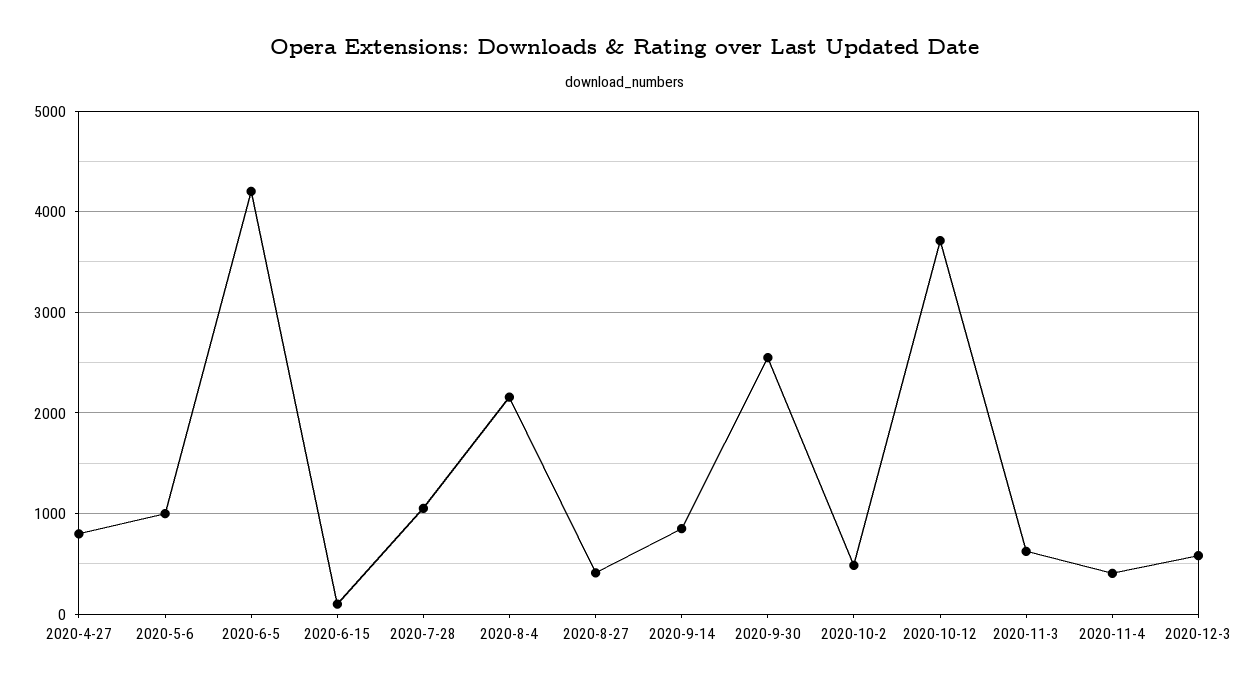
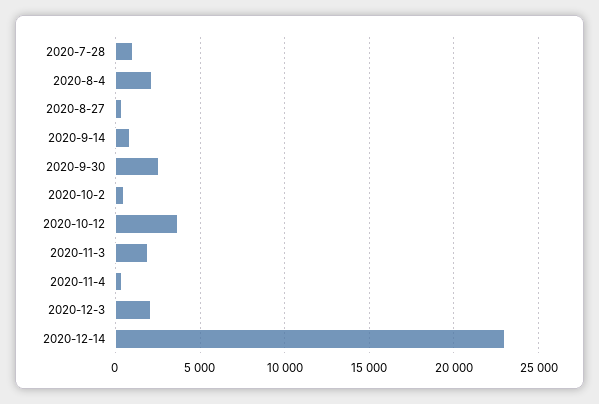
2020-4-27: 800 -> none
2020-5-6: 1000 -> none
2020-6-5: 4200 -> none
2020-6-15: 100 -> none
2020-11-3: 600 -> 2000
2020-12-3: 600 -> 2000
2020-12-14: none -> 23000

